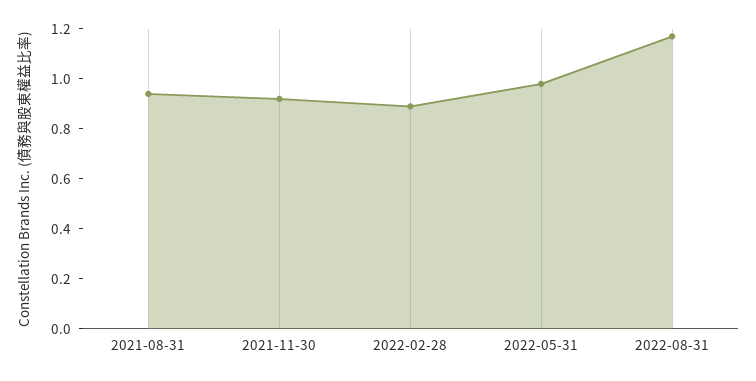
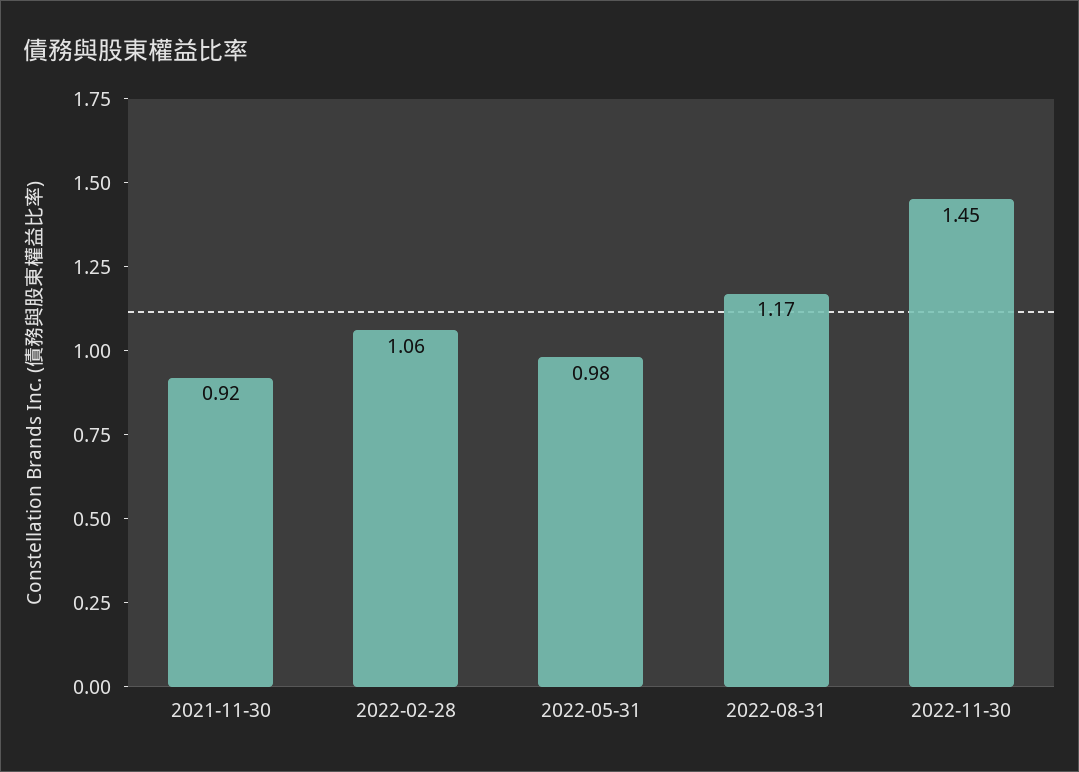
2021-08-31: 0.95 -> none
2022-02-28: 0.9 -> 1.06
2022-11-30: none -> 1.45

